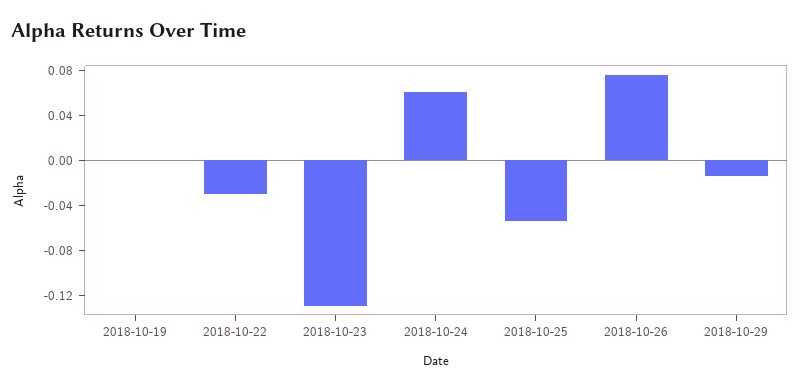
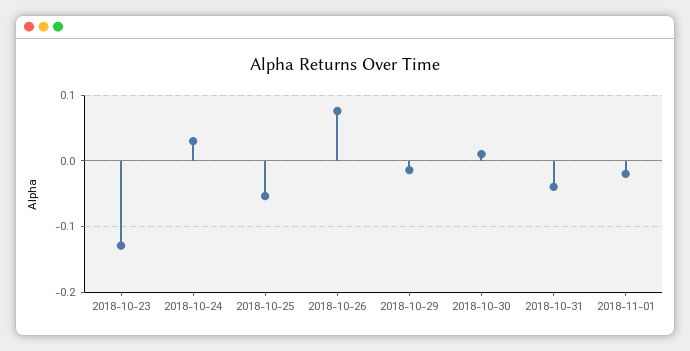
2018-10-19: 0 -> none
2018-10-22: -0.03 -> none
2018-10-24: 0.06 -> 0.03
2018-10-30: none -> 0.01
2018-10-31: none -> -0.04
2018-11-01: none -> -0.02

